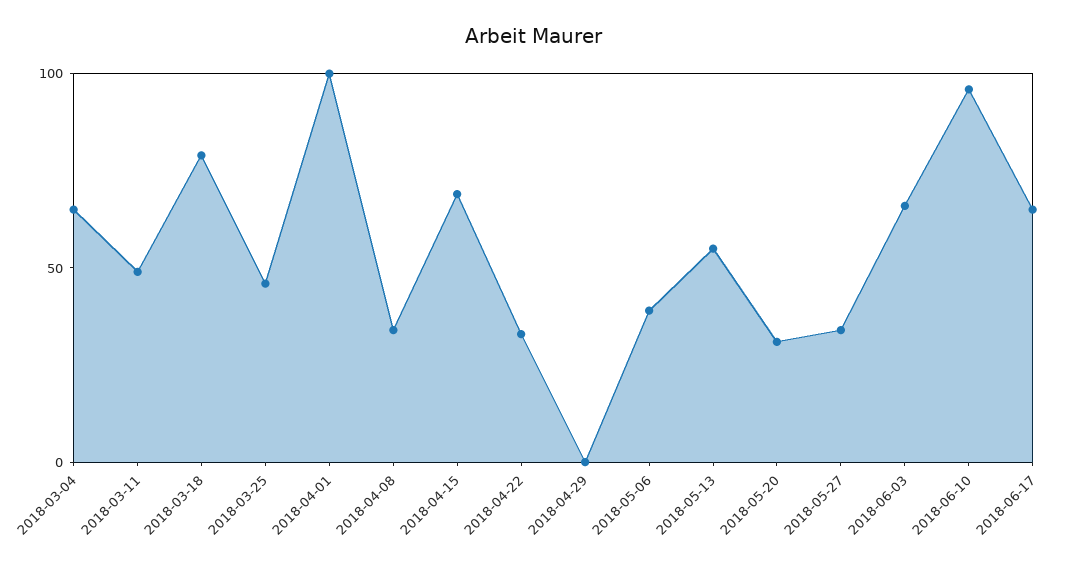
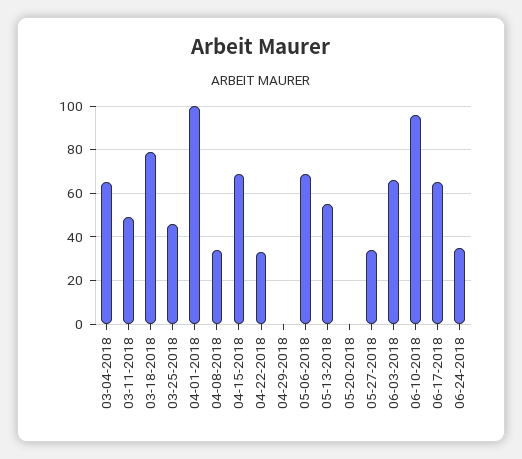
2018-05-06: 40 -> 70
2018-05-20: 30 -> 0
06-24-2018: none -> 35

